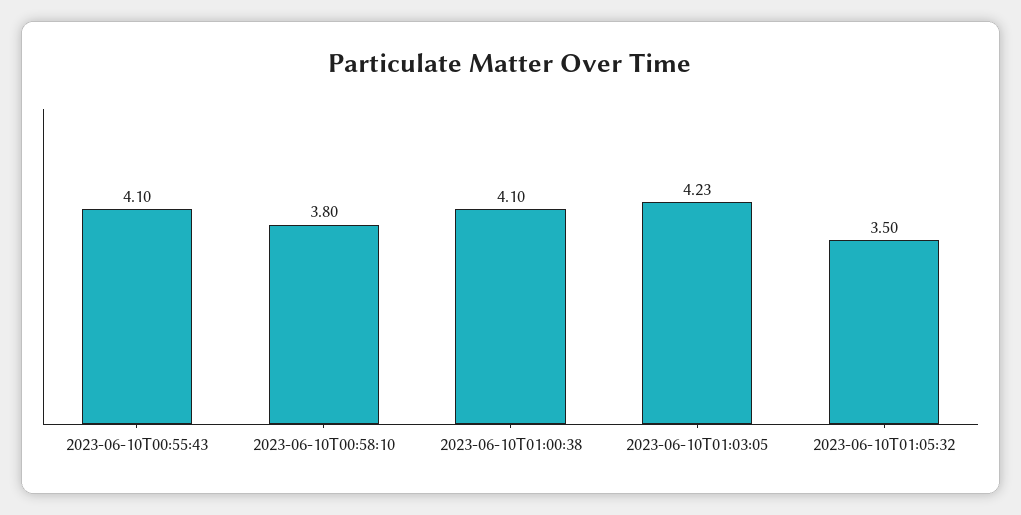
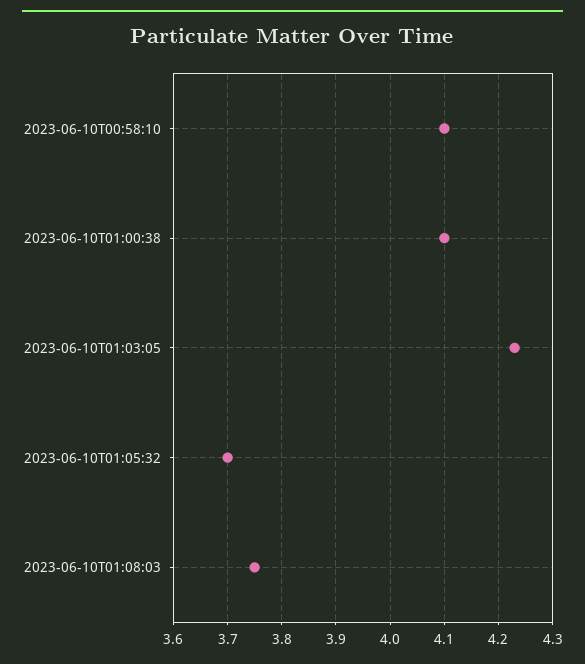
2023-06-10T00:55:43: 4.1 -> none
2023-06-10T00:58:10: 3.8 -> 4.1
2023-06-10T01:05:32: 3.5 -> 3.7
2023-06-10T01:08:03: none -> 3.75

